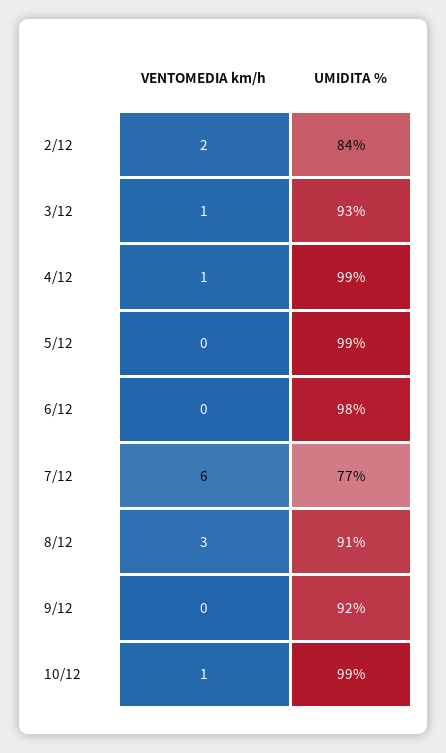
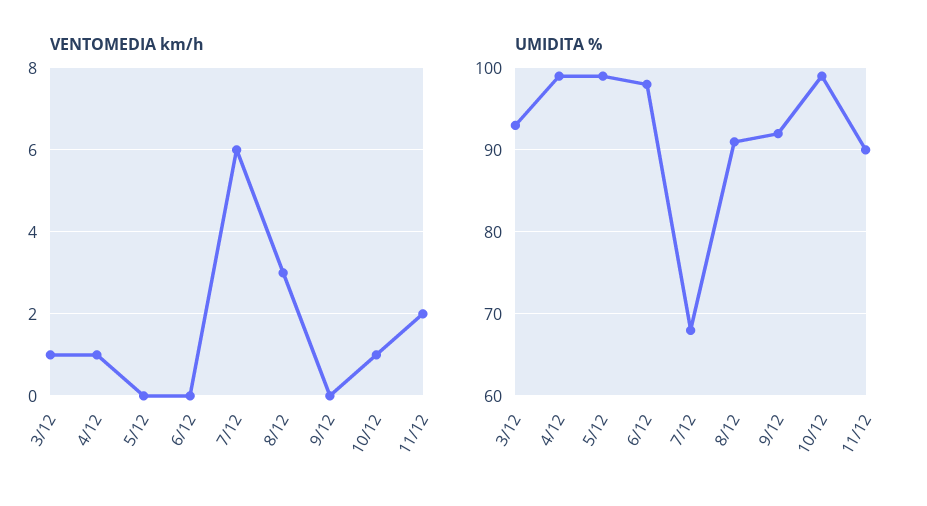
VENTOMEDIA km/h, 2/12: 2 -> none
UMIDITA %, 2/12: 84 -> none
UMIDITA %, 7/12: 77 -> 68
VENTOMEDIA km/h, 11/12: none -> 2
UMIDITA %, 11/12: none -> 90

